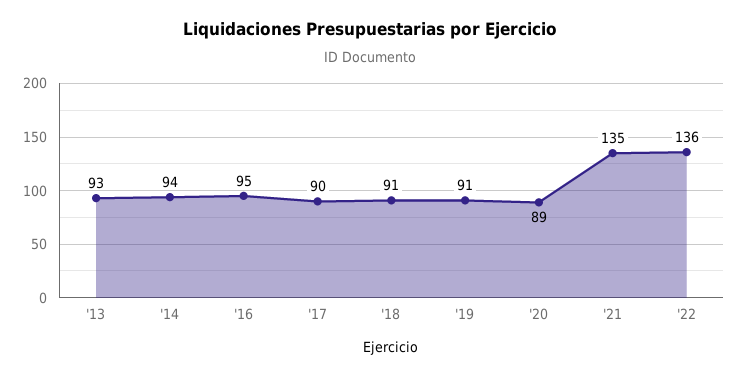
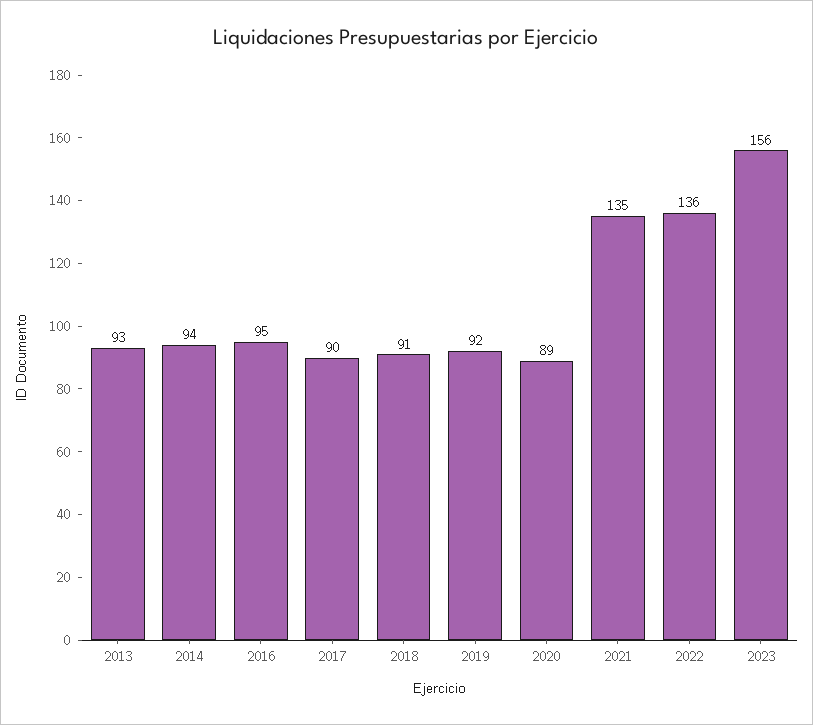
'19: 91 -> 92
2023: none -> 156

